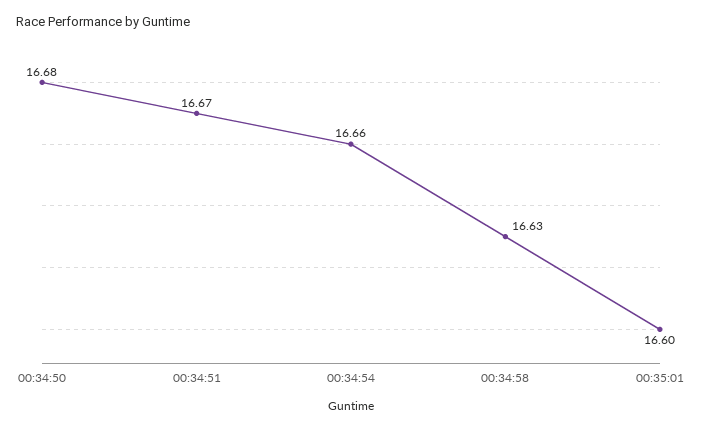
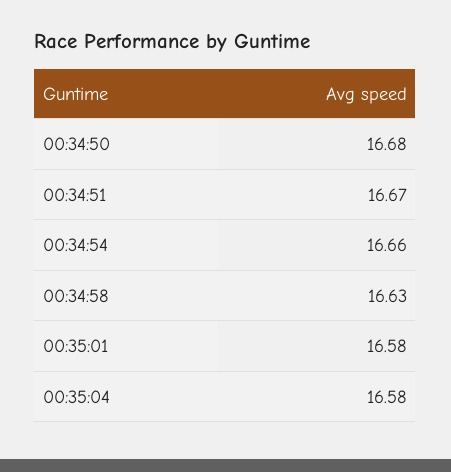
00:35:01: 16.6 -> 16.58
00:35:04: none -> 16.58

